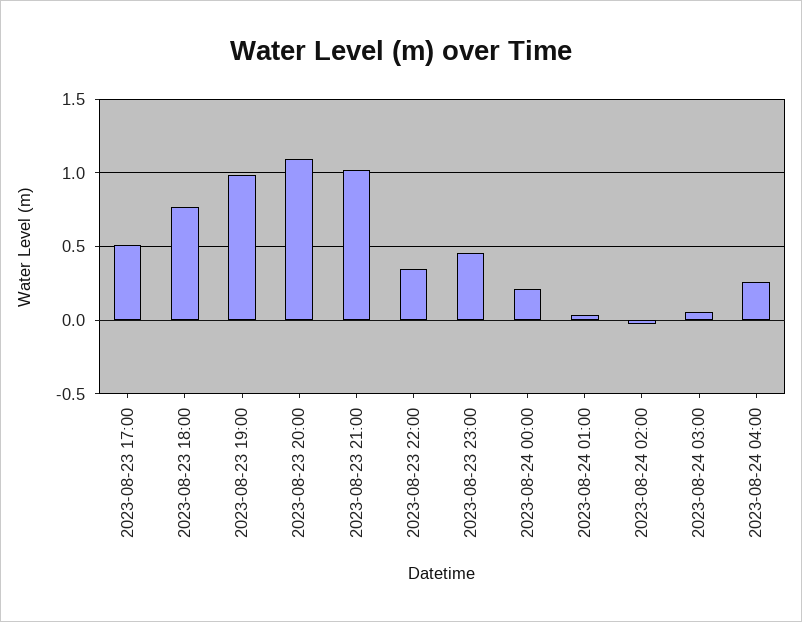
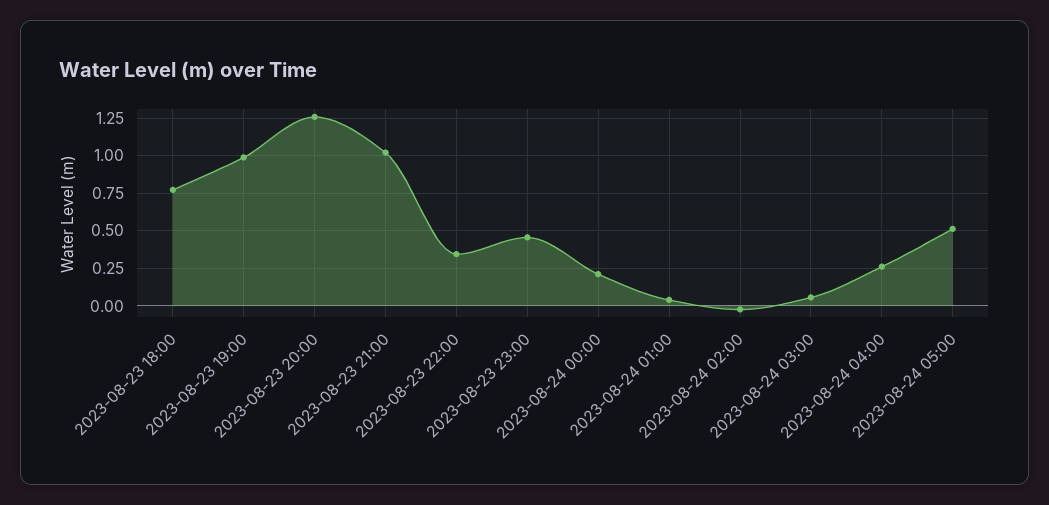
2023-08-23 17:00: 0.5 -> none
2023-08-23 20:00: 1.1 -> 1.25
2023-08-24 05:00: none -> 0.5

